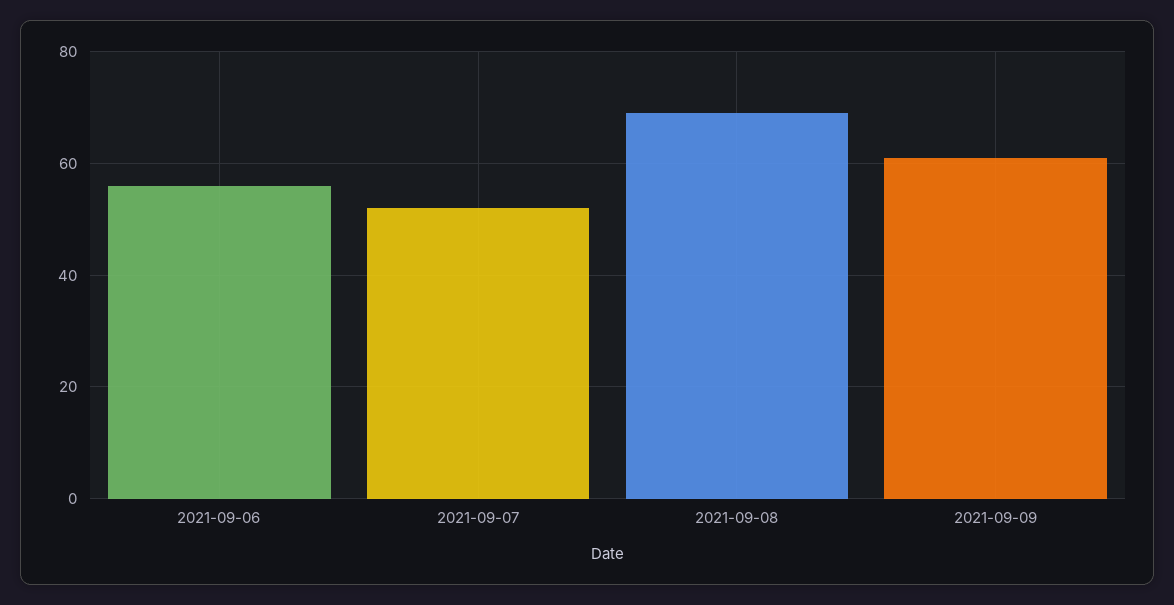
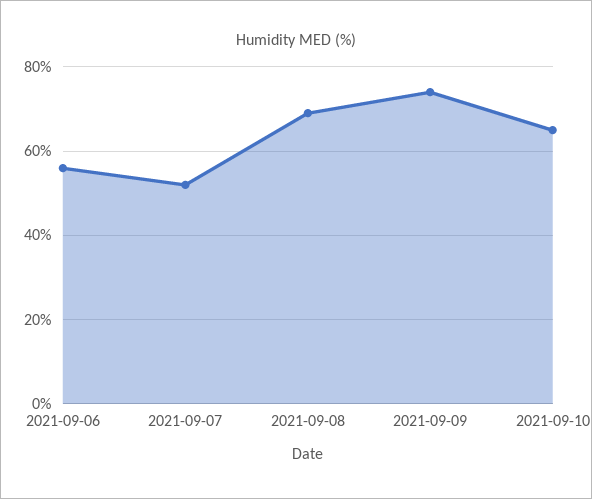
2021-09-09: 60 -> 75
2021-09-10: none -> 65

